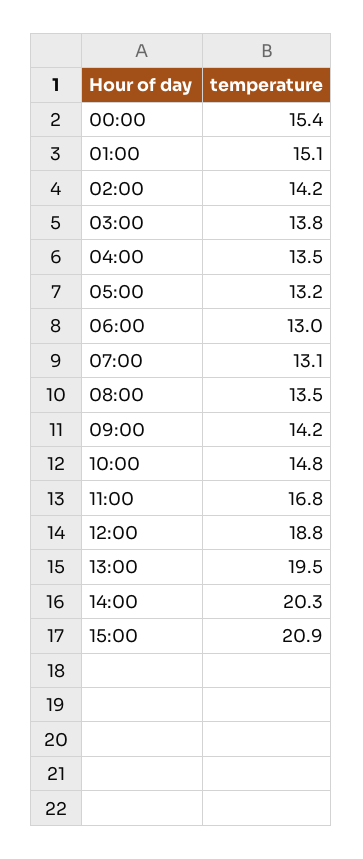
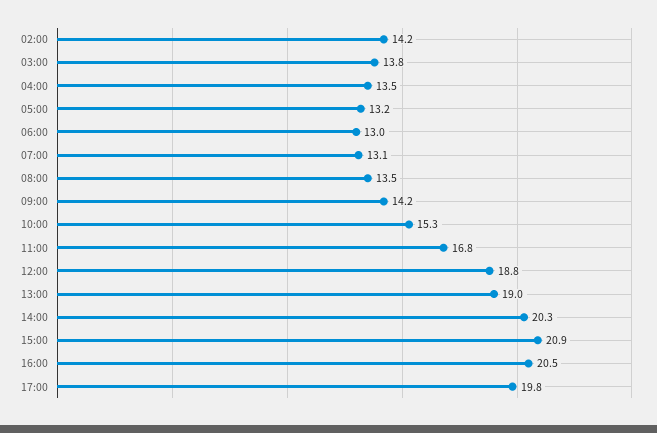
00:00: 15.4 -> none
01:00: 15.1 -> none
10:00: 14.8 -> 15.3
13:00: 19.5 -> 19
16:00: none -> 20.5
17:00: none -> 19.8

